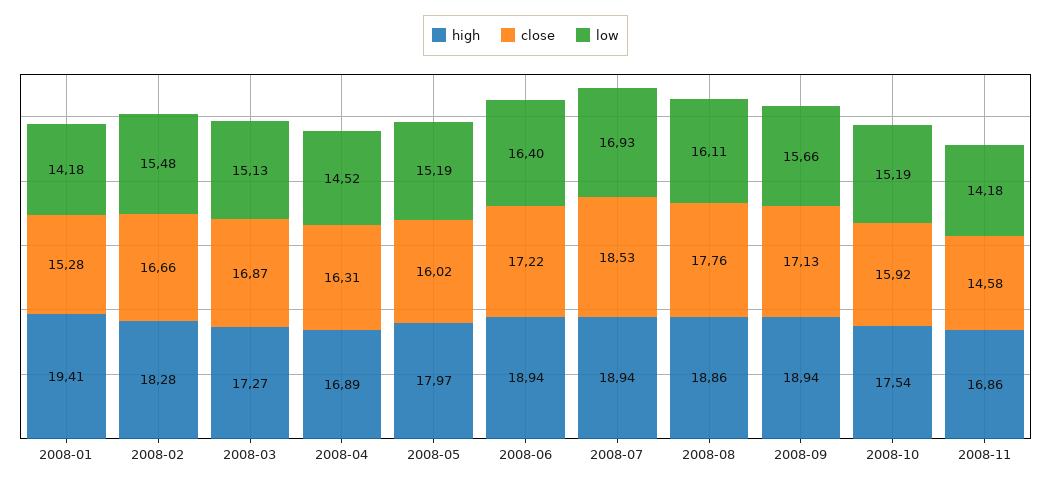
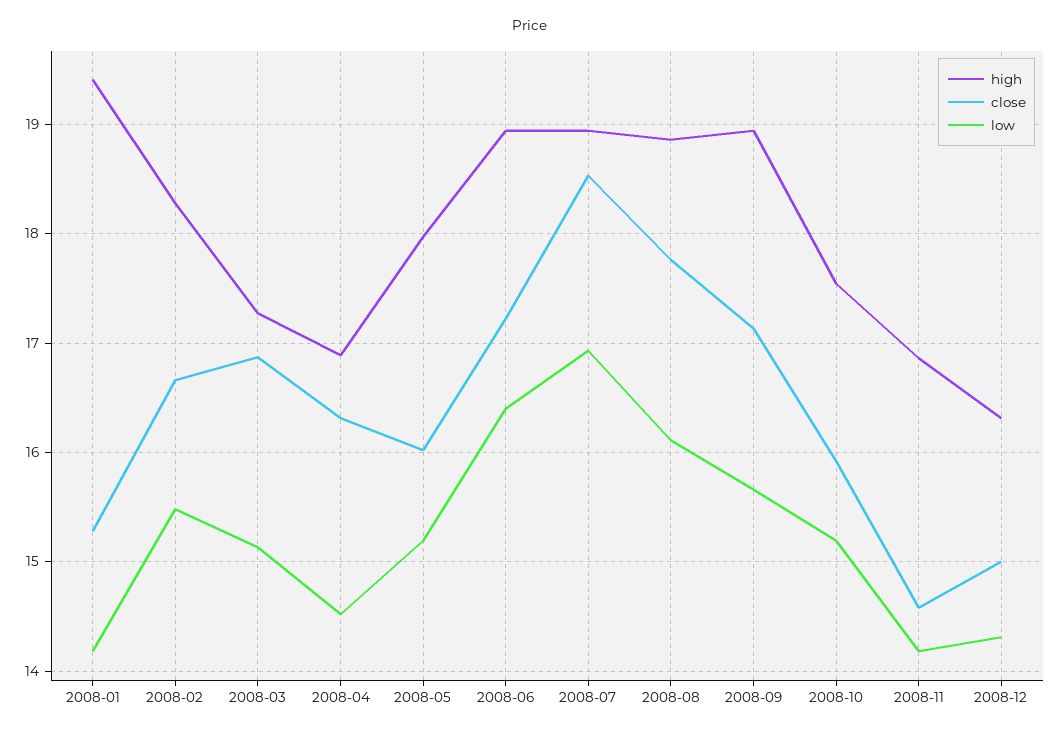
high, 2008-12: none -> 16.3
close, 2008-12: none -> 15
low, 2008-12: none -> 14.3

